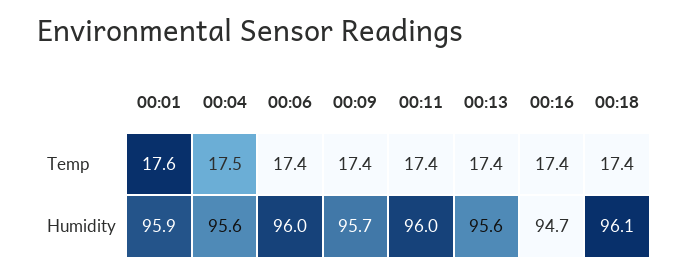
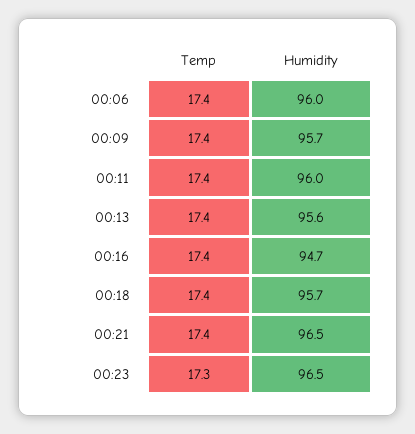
00:01, Temp: 17.6 -> none
00:04, Temp: 17.5 -> none
00:01, Humidity: 95.9 -> none
00:04, Humidity: 95.6 -> none
00:18, Humidity: 96.1 -> 95.7
00:21, Temp: none -> 17.4
00:21, Humidity: none -> 96.5
00:23, Temp: none -> 17.3
00:23, Humidity: none -> 96.5

